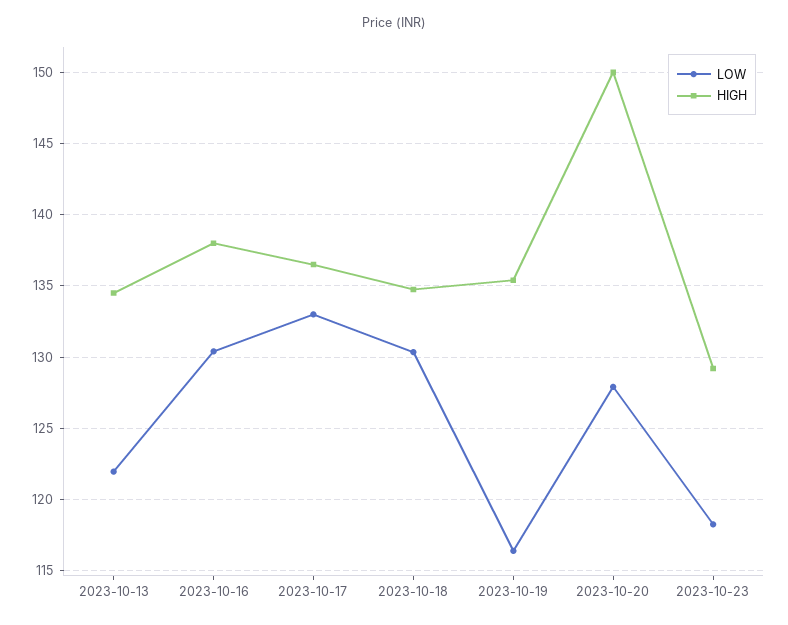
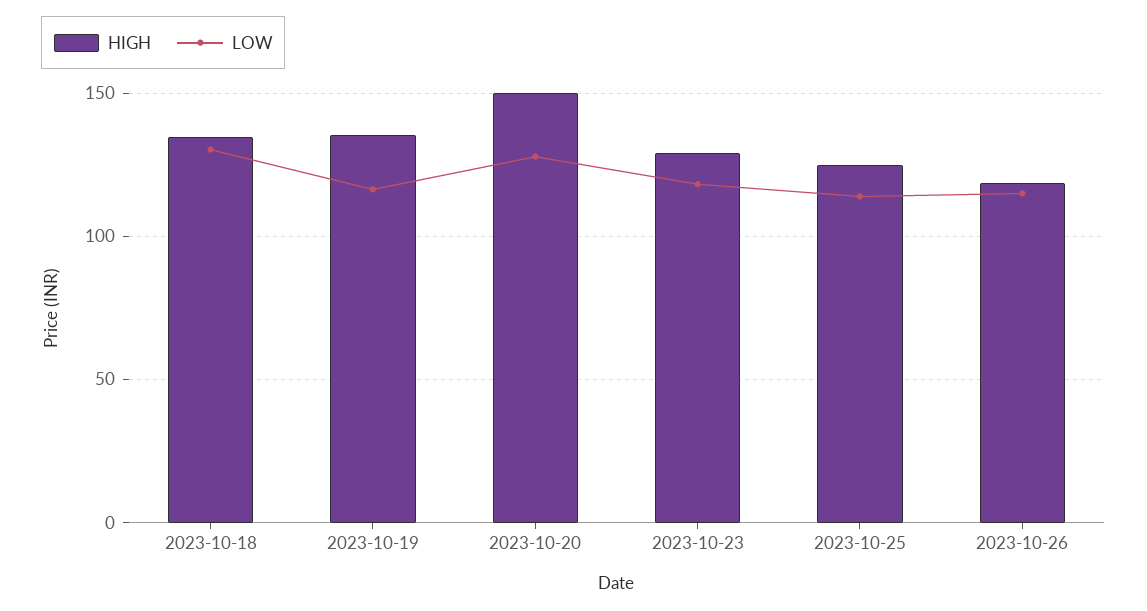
LOW, 2023-10-13: 122 -> none
HIGH, 2023-10-13: 134.5 -> none
LOW, 2023-10-16: 130.5 -> none
HIGH, 2023-10-16: 138 -> none
LOW, 2023-10-17: 133 -> none
HIGH, 2023-10-17: 136.5 -> none
HIGH, 2023-10-25: none -> 125
LOW, 2023-10-25: none -> 115
HIGH, 2023-10-26: none -> 120
LOW, 2023-10-26: none -> 115

